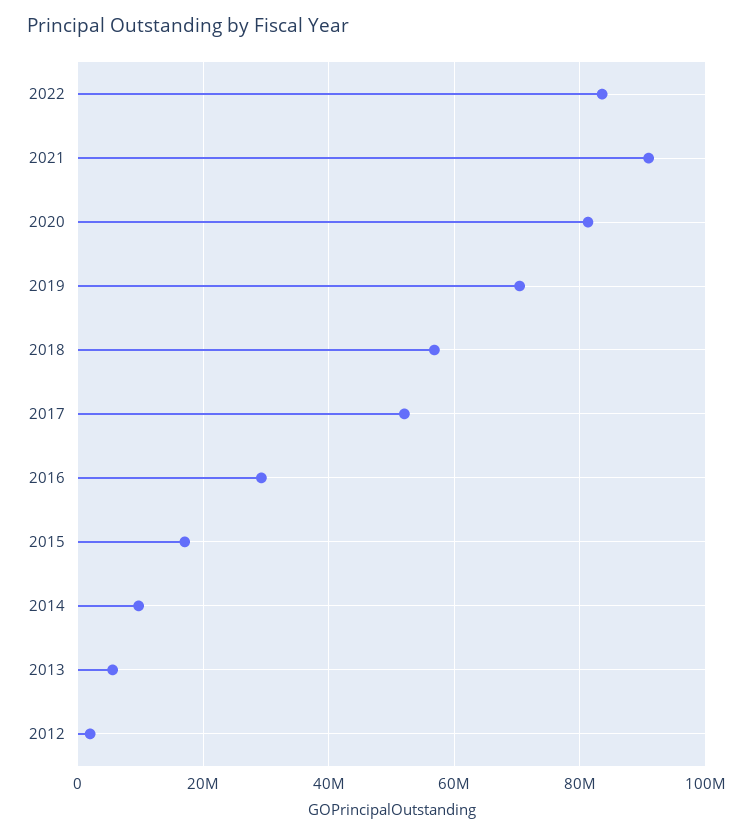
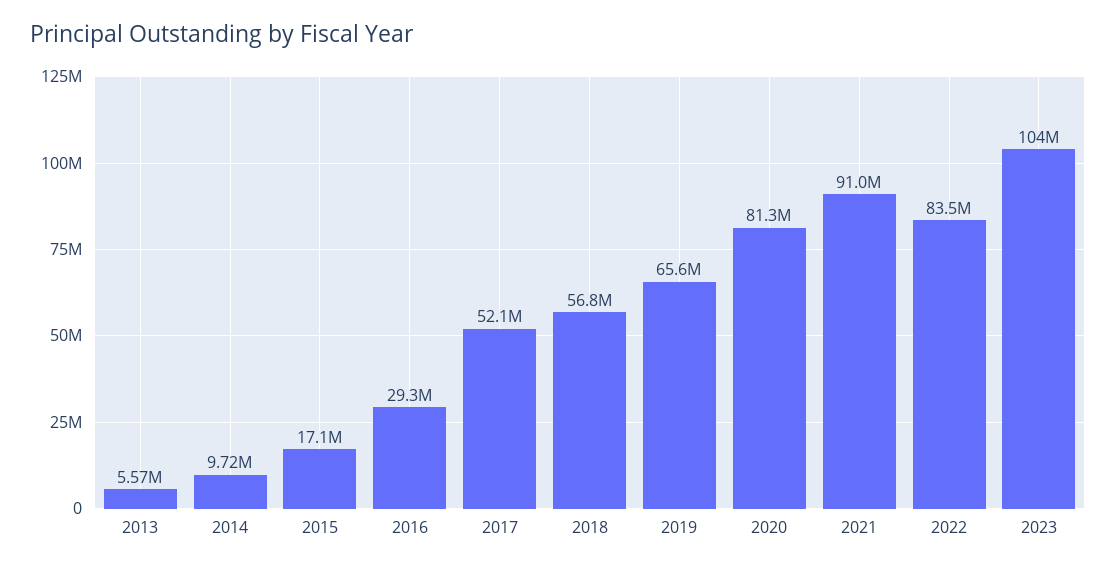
2019: 70000000 -> 65600000
2012: 2000000 -> none
2023: none -> 104000000

